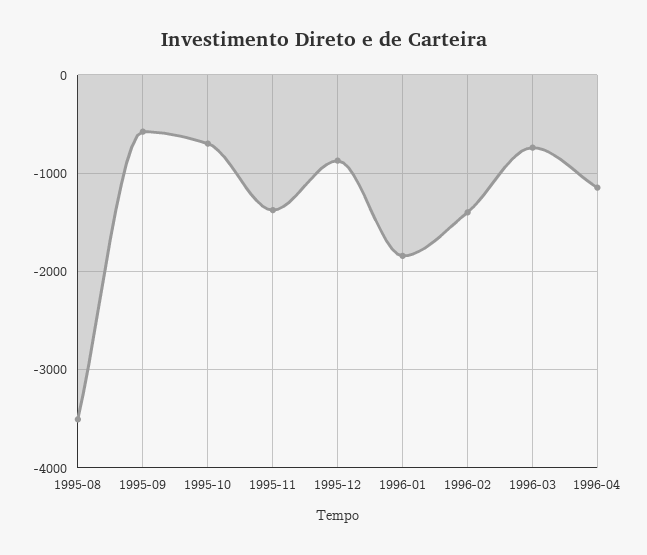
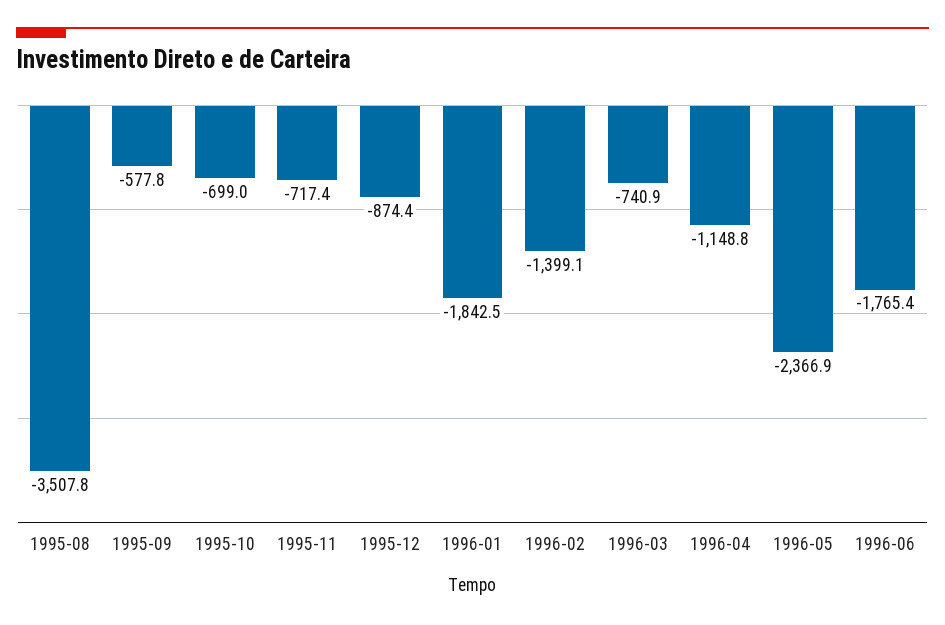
1995-11: -1400 -> -717.4
1996-05: none -> -2366.9
1996-06: none -> -1765.4

